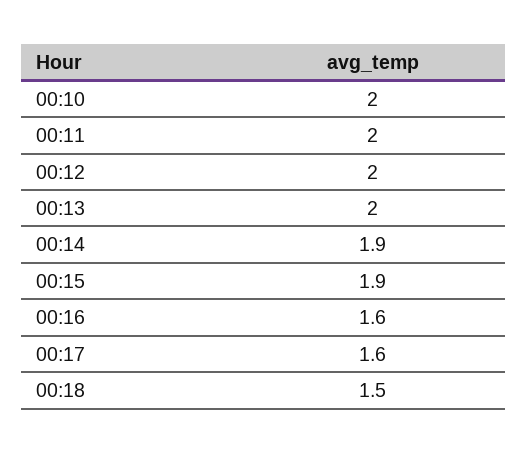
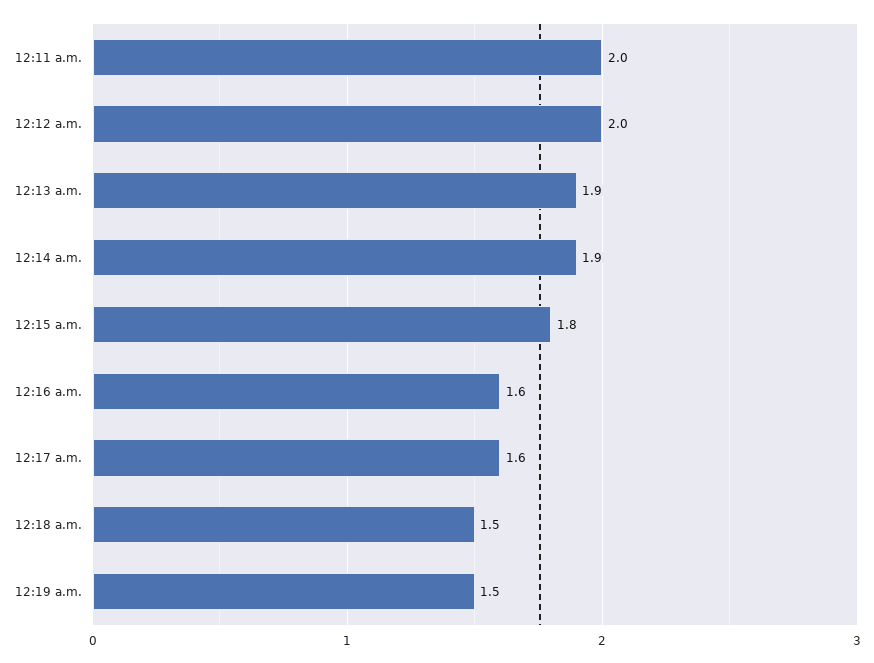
00:10: 2 -> none
00:13: 2 -> 1.9
00:15: 1.9 -> 1.8
12:19 a.m.: none -> 1.5

